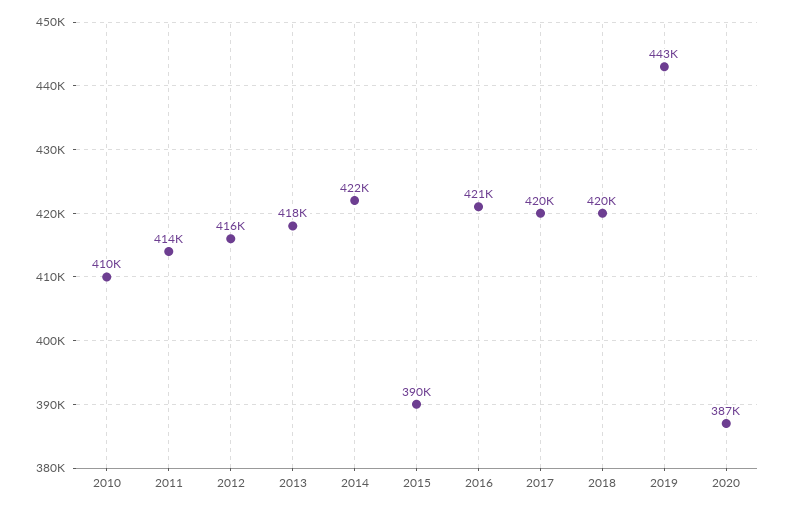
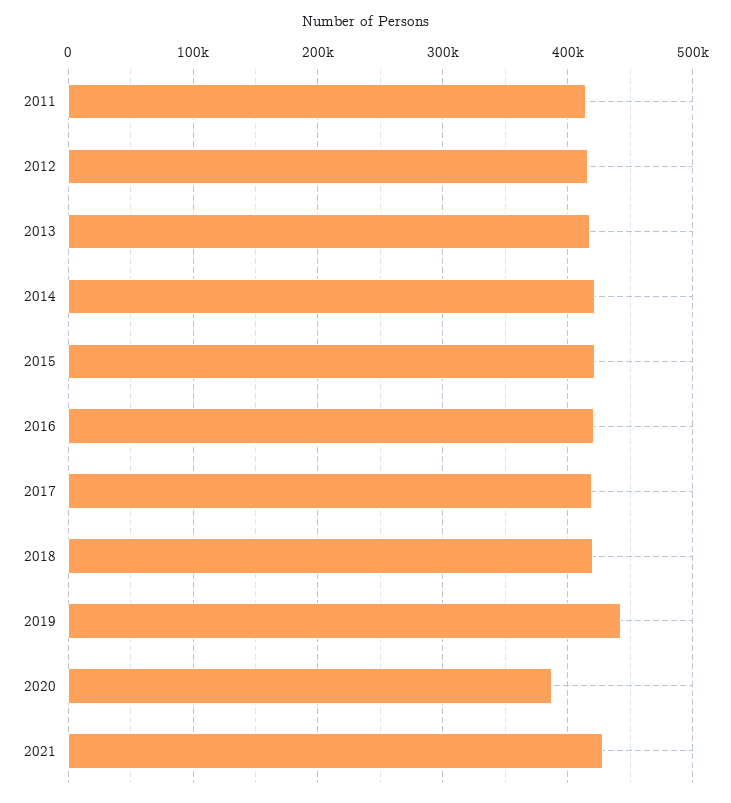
2010: 410000 -> none
2015: 390000 -> 420000
2021: none -> 430000

